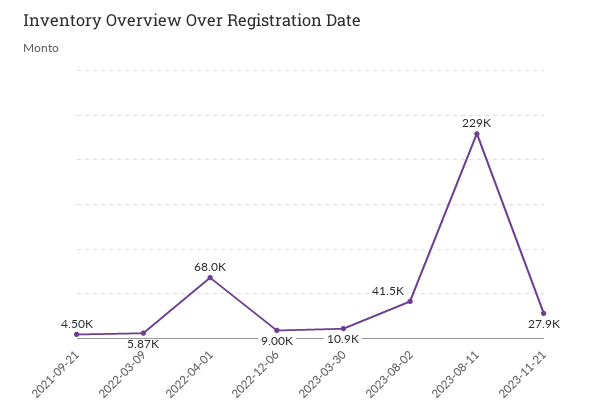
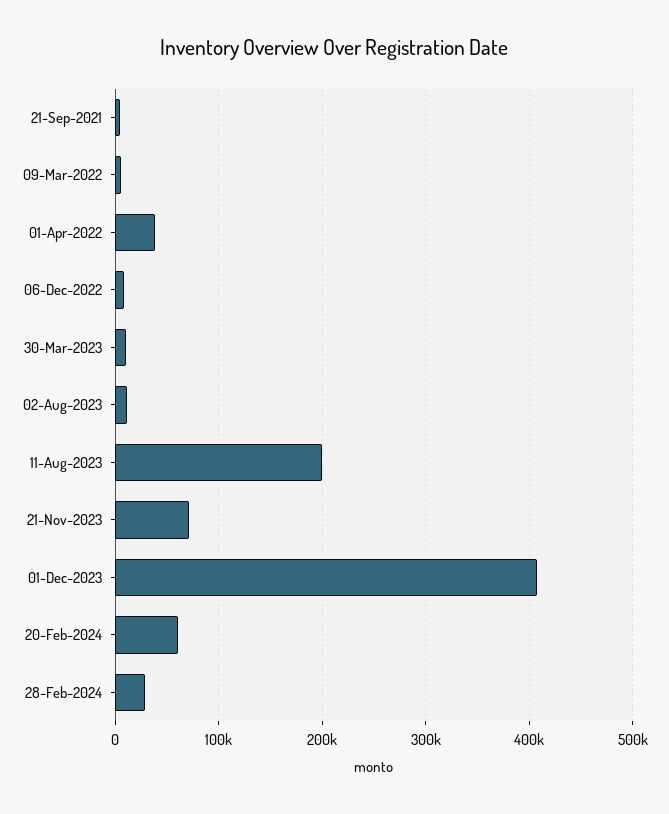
2022-04-01: 68000 -> 40000
2023-08-02: 41500 -> 10000
2023-08-11: 229000 -> 200000
2023-11-21: 27900 -> 70000
01-Dec-2023: none -> 410000
20-Feb-2024: none -> 60000
28-Feb-2024: none -> 30000

